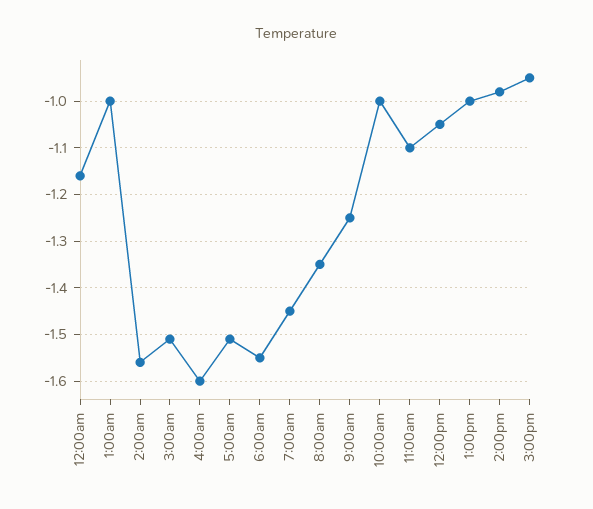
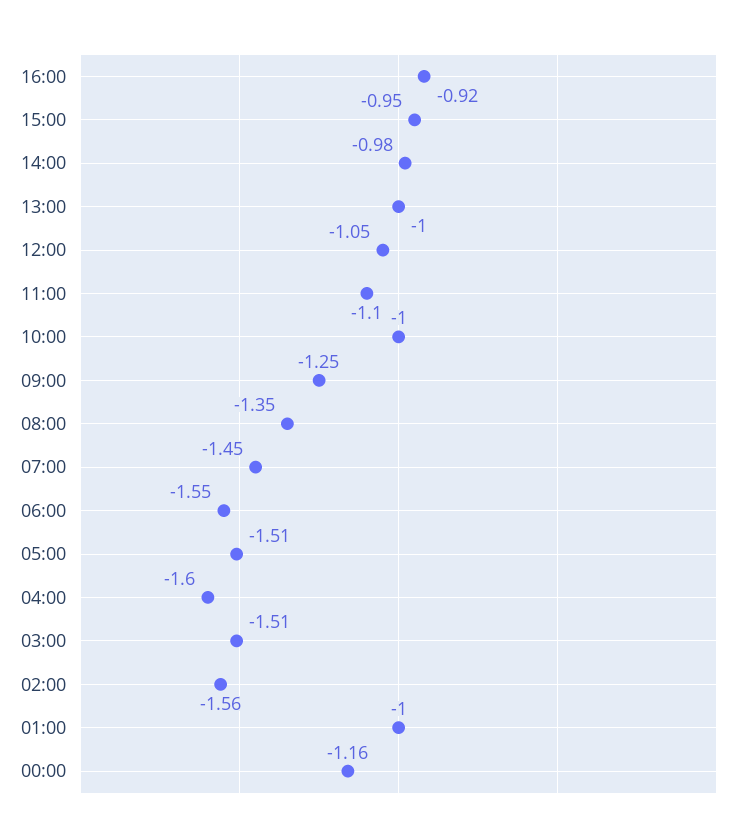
16:00: none -> -0.92

